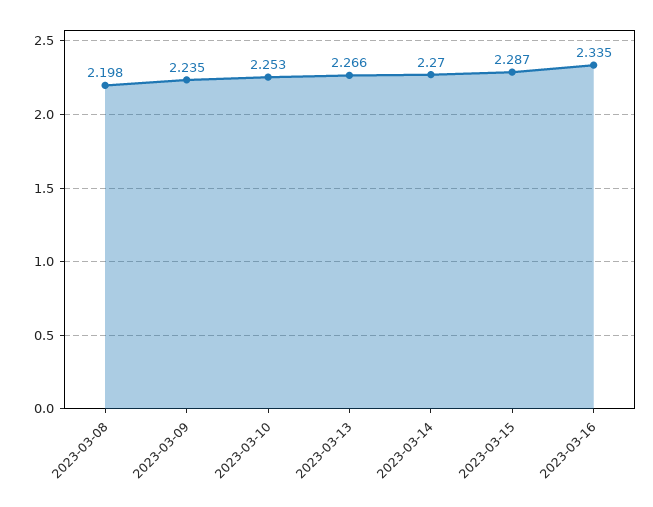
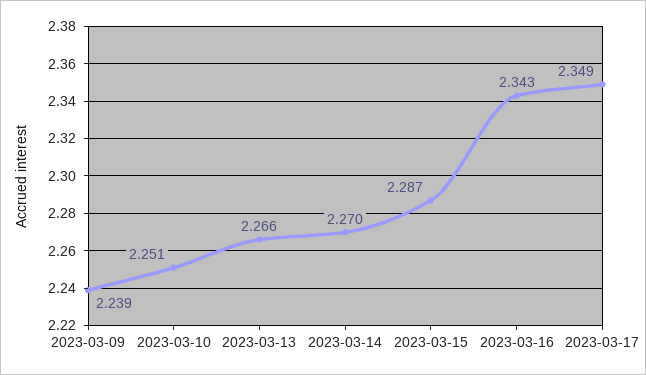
2023-03-08: 2.198 -> none
2023-03-09: 2.235 -> 2.239
2023-03-10: 2.253 -> 2.251
2023-03-16: 2.335 -> 2.343
2023-03-17: none -> 2.349

